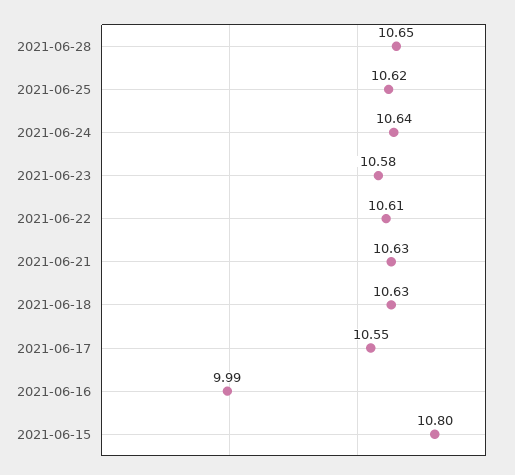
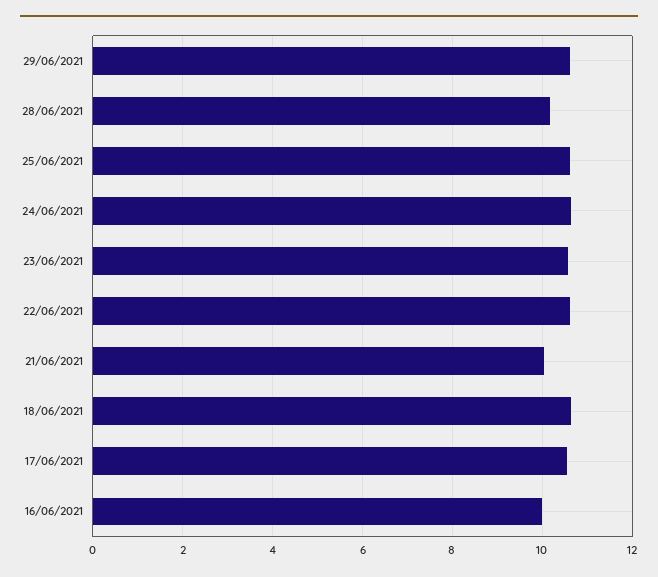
2021-06-28: 10.65 -> 10.2
2021-06-21: 10.63 -> 10
2021-06-15: 10.8 -> none
29/06/2021: none -> 10.6

